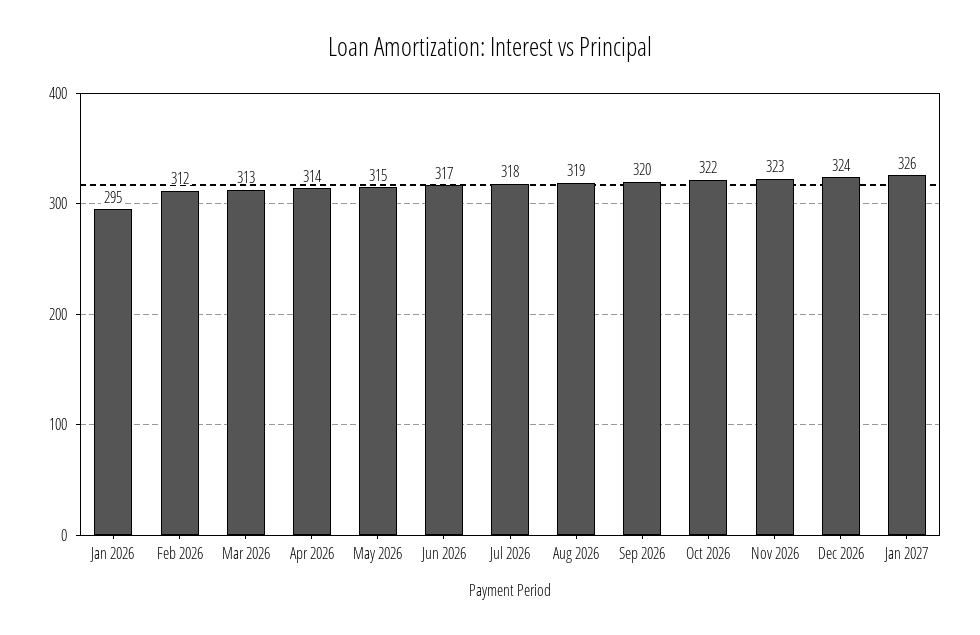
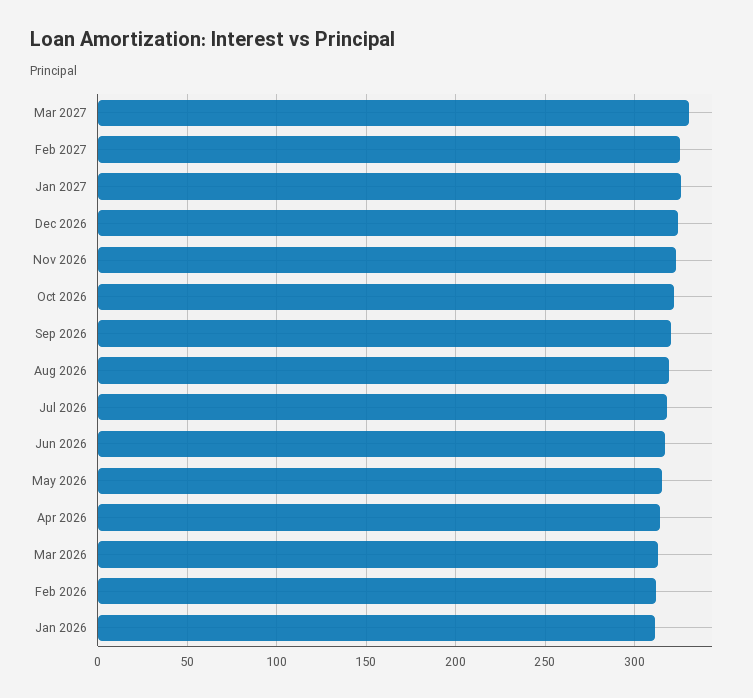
Jan 2026: 295 -> 310
Mar 2027: none -> 330
Feb 2027: none -> 325

